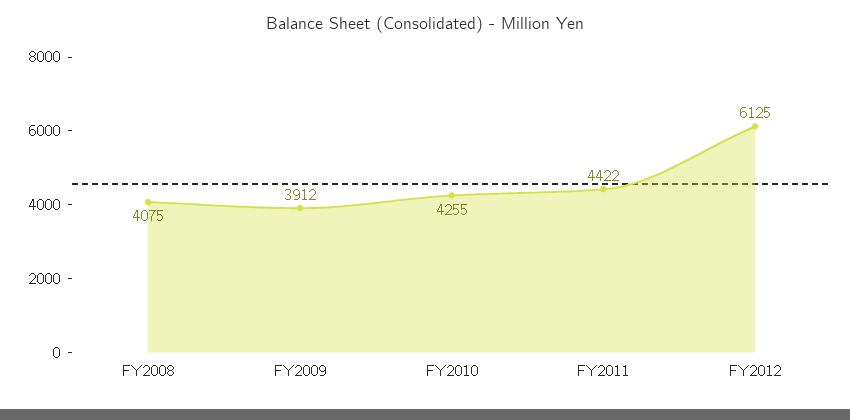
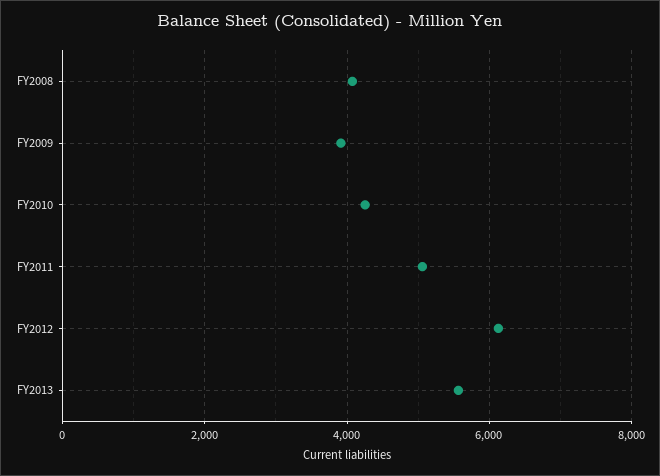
FY2011: 4422 -> 5000
FY2013: none -> 5600

